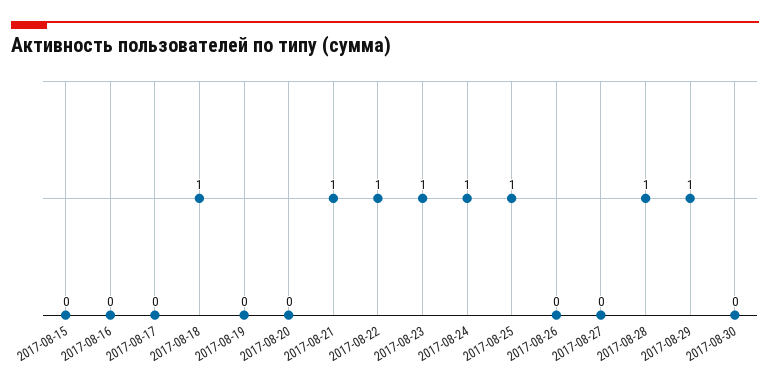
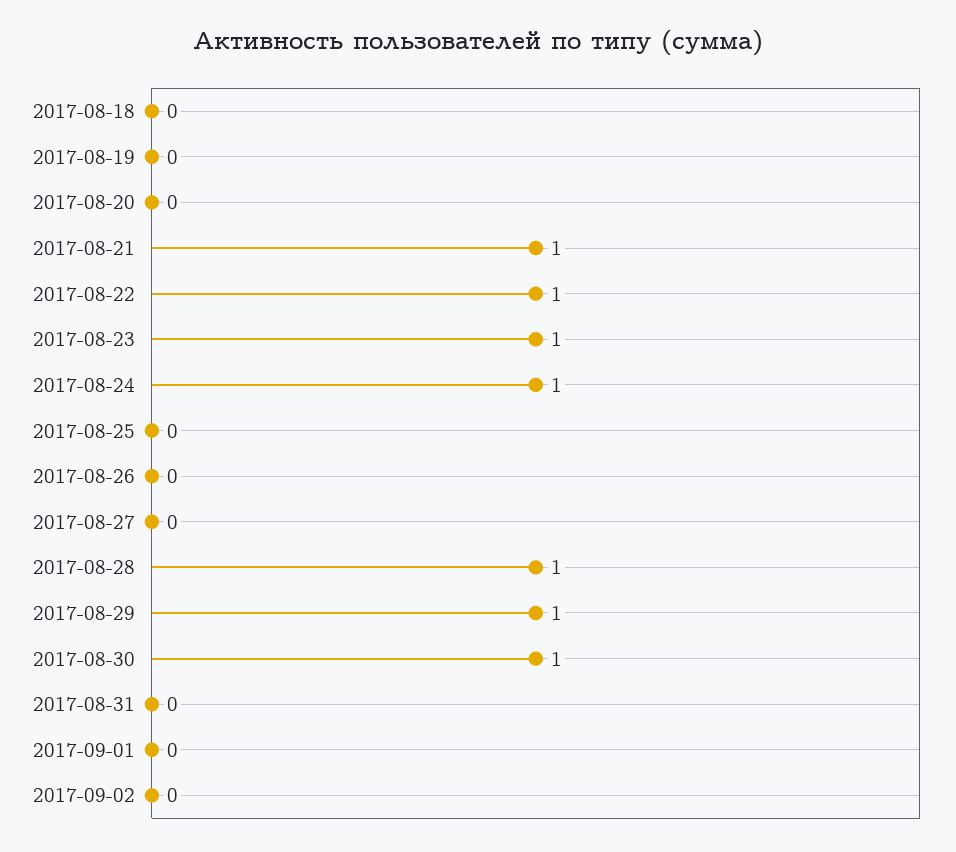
2017-08-15: 0 -> none
2017-08-16: 0 -> none
2017-08-17: 0 -> none
2017-08-18: 1 -> 0
2017-08-25: 1 -> 0
2017-08-30: 0 -> 1
2017-08-31: none -> 0
2017-09-01: none -> 0
2017-09-02: none -> 0

